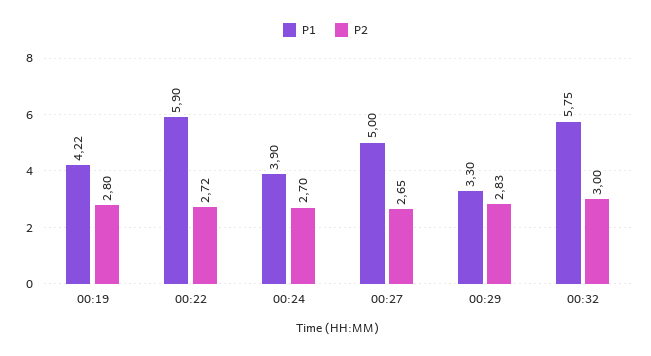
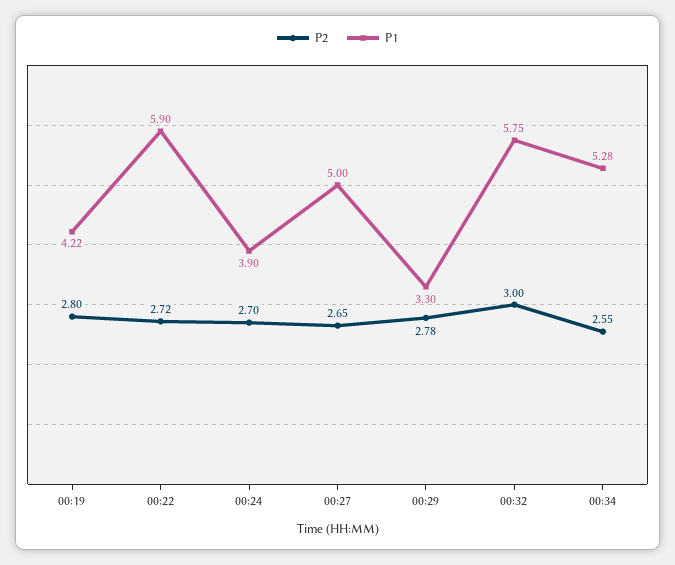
P2, 00:29: 2.83 -> 2.78
P2, 00:34: none -> 2.55
P1, 00:34: none -> 5.28

